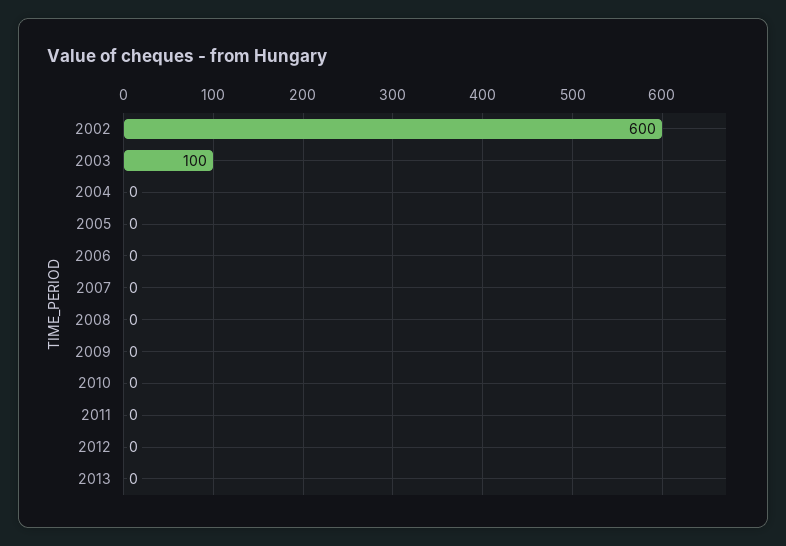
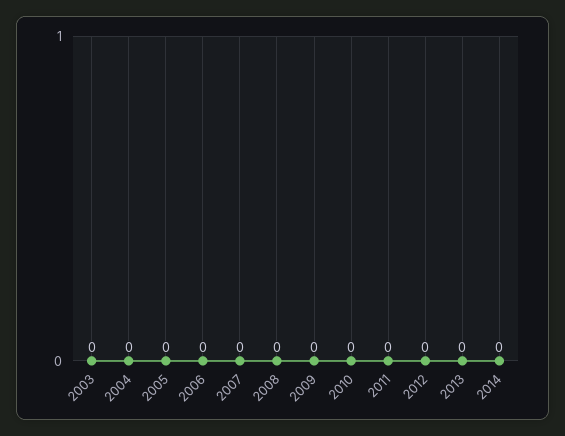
2002: 600 -> none
2003: 100 -> 0
2014: none -> 0

